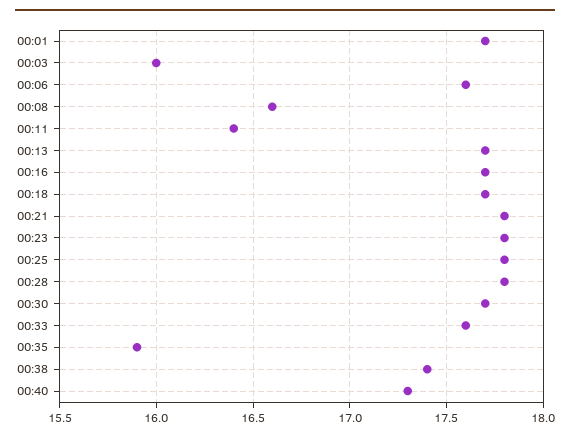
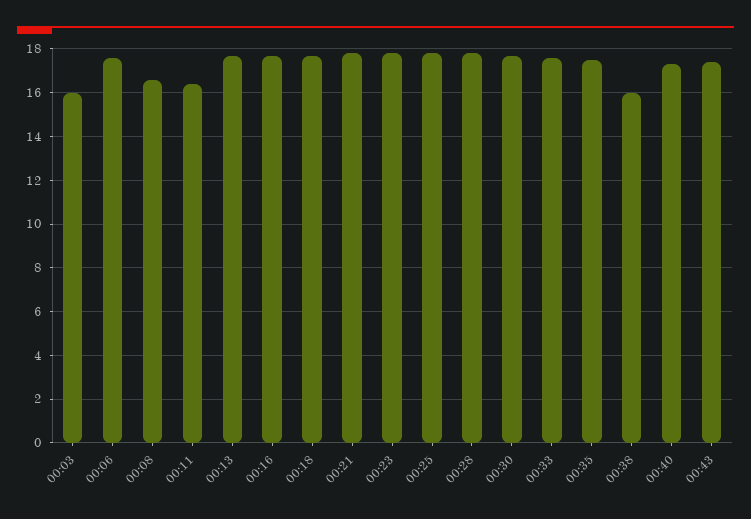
00:01: 17.7 -> none
00:35: 15.9 -> 17.5
00:38: 17.4 -> 16
00:43: none -> 17.5

